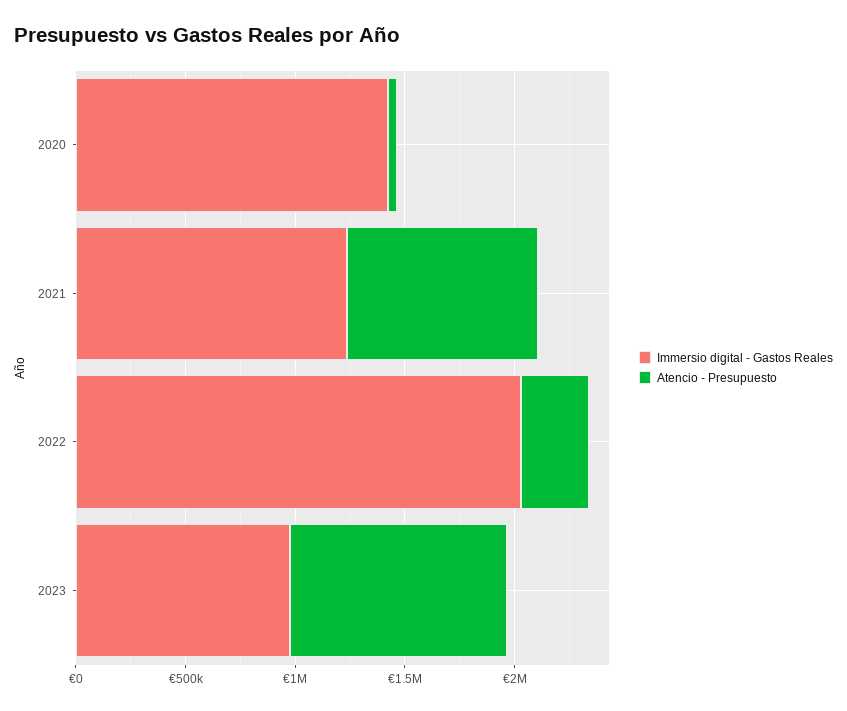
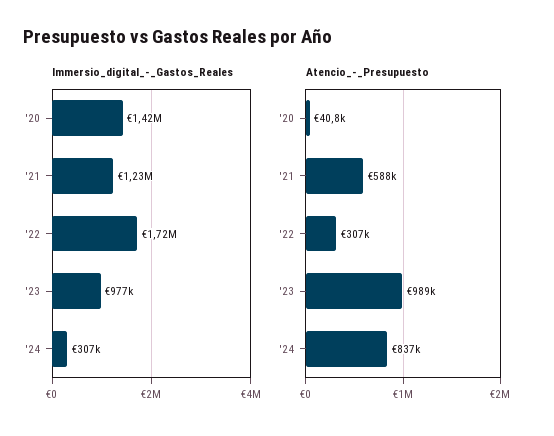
Atencio - Presupuesto, 2021: 900000 -> 588000
Immersio digital - Gastos Reales, 2022: 2000000 -> 1720000
Immersio digital - Gastos Reales, '24: none -> 307000
Atencio - Presupuesto, '24: none -> 837000

